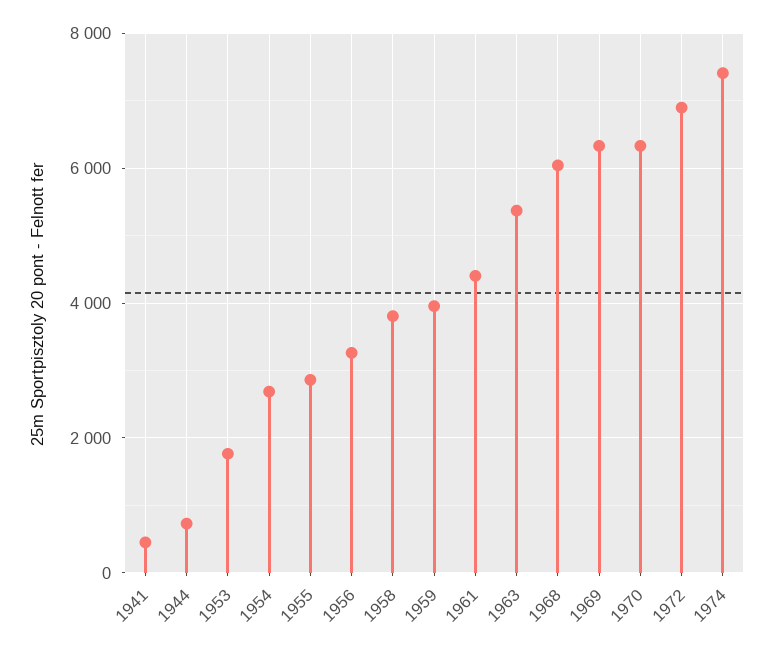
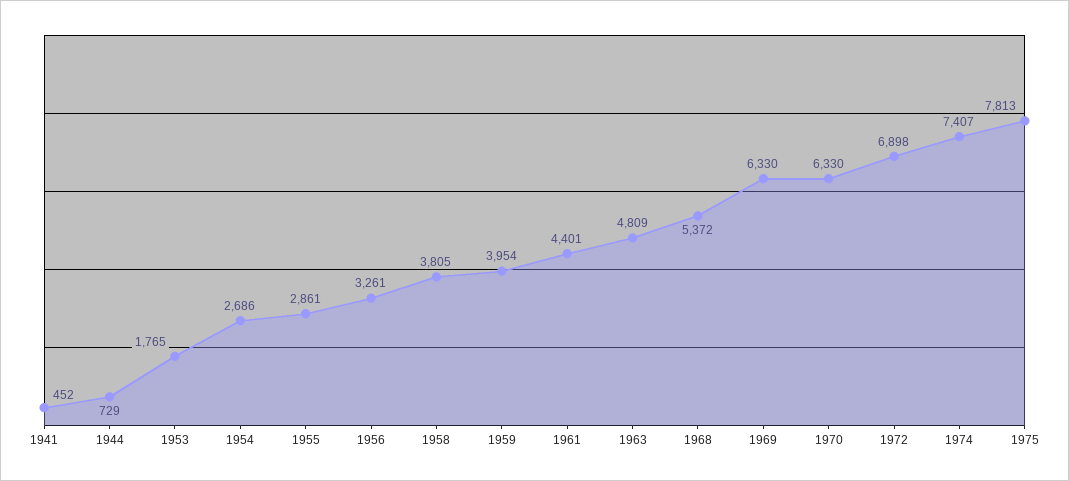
1963: 5400 -> 4809
1968: 6000 -> 5372
1975: none -> 7813

